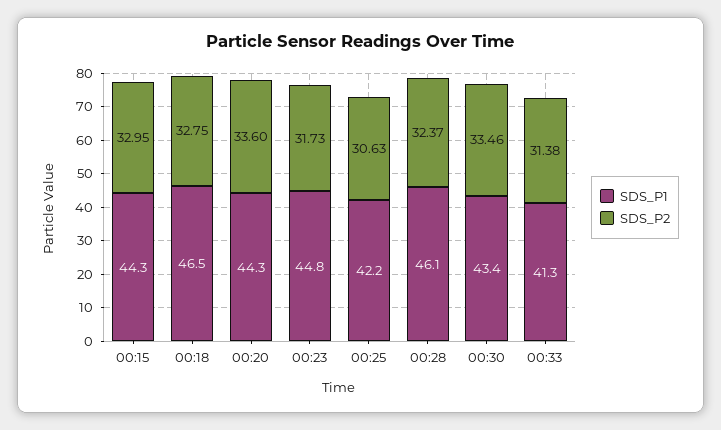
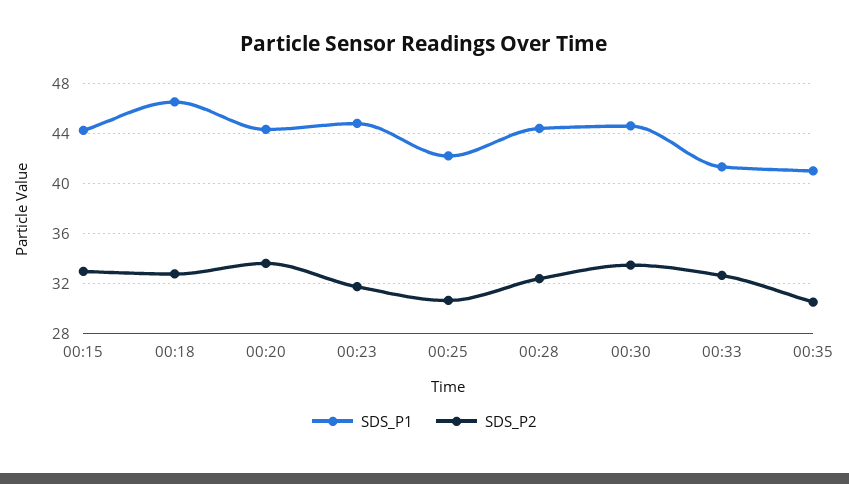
SDS_P1, 00:28: 46.1 -> 44.5
SDS_P1, 00:30: 43.4 -> 44.5
SDS_P2, 00:33: 31.38 -> 32.5
SDS_P1, 00:35: none -> 41
SDS_P2, 00:35: none -> 30.5

